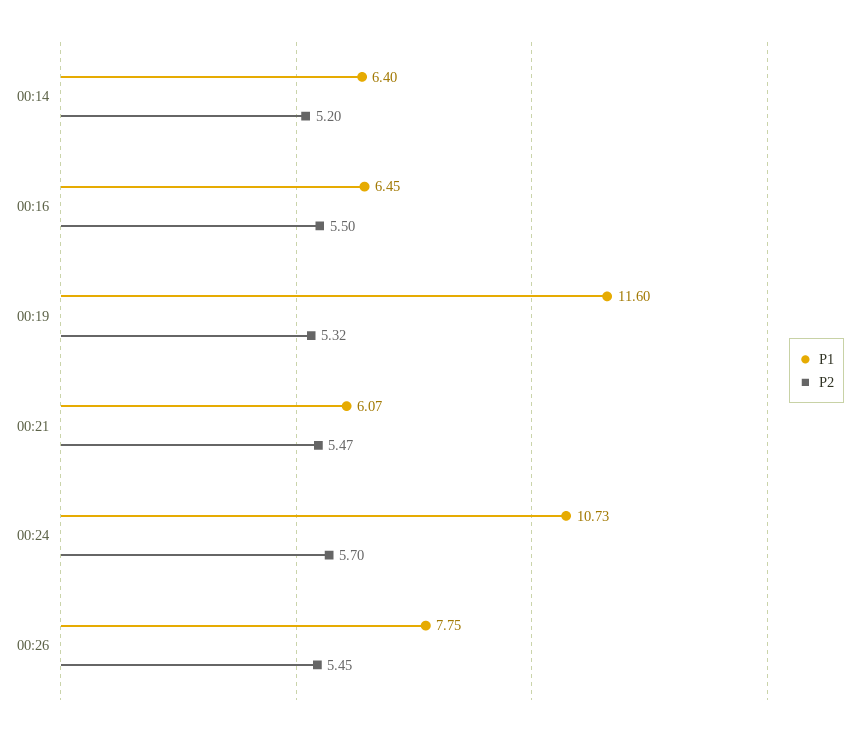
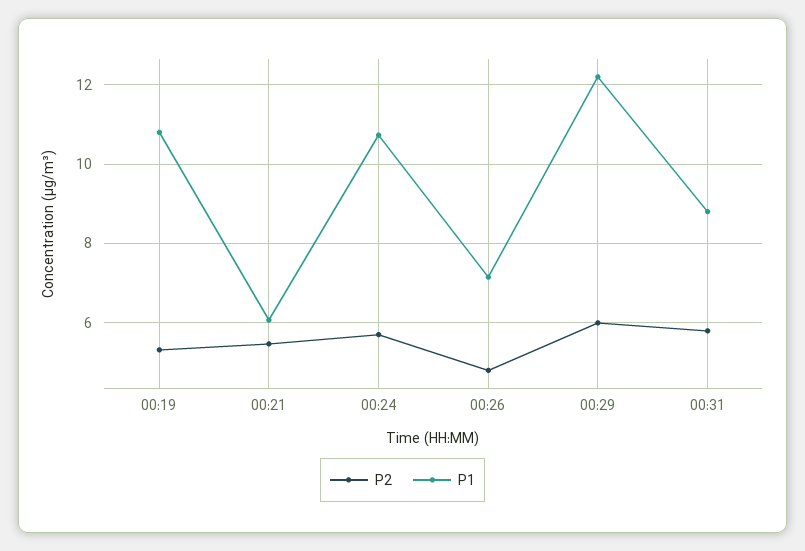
P1, 00:14: 6.4 -> none
P2, 00:14: 5.2 -> none
P1, 00:16: 6.45 -> none
P2, 00:16: 5.5 -> none
P1, 00:19: 11.6 -> 10.8
P1, 00:26: 7.75 -> 7.2
P2, 00:26: 5.45 -> 4.8
P2, 00:29: none -> 6
P1, 00:29: none -> 12.2
P2, 00:31: none -> 5.8
P1, 00:31: none -> 8.8

